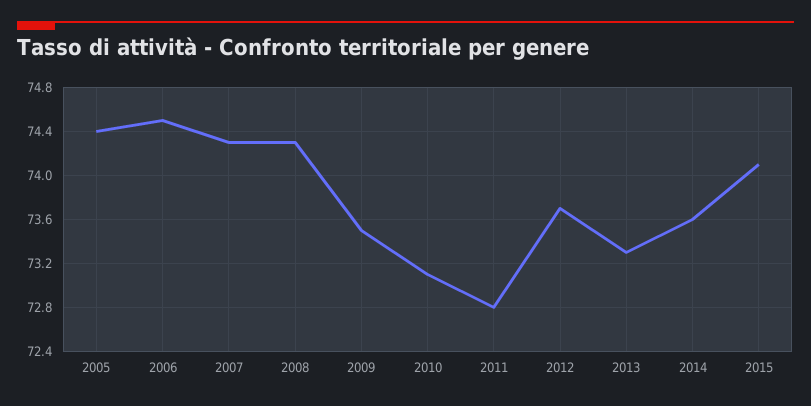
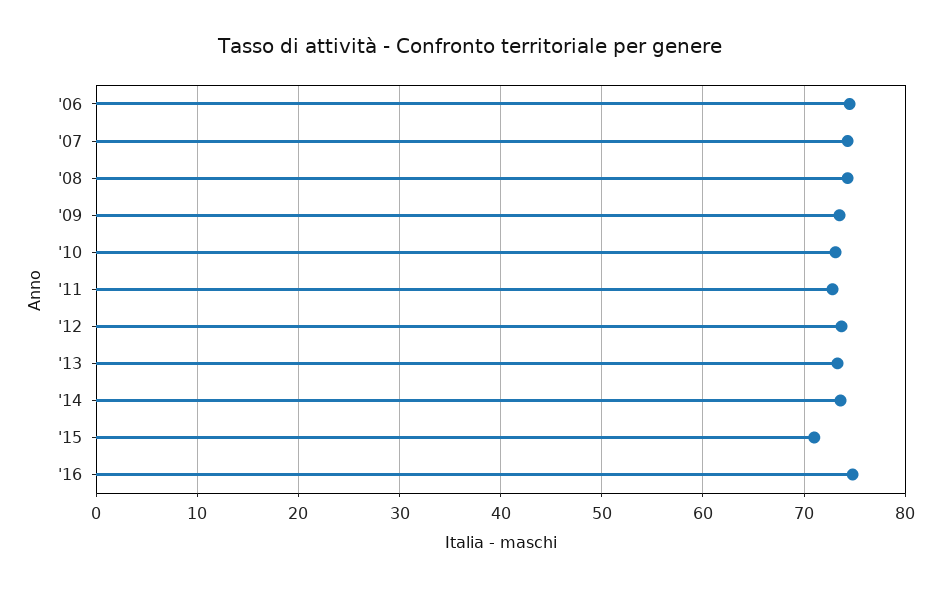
2005: 74.4 -> none
2015: 74.1 -> 71
'16: none -> 75

